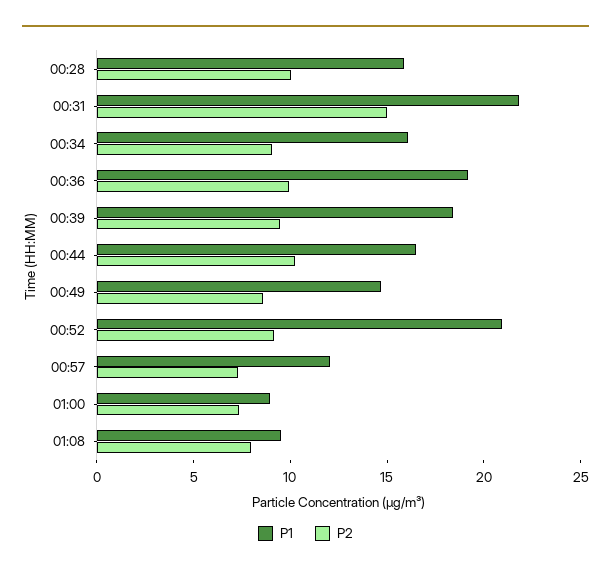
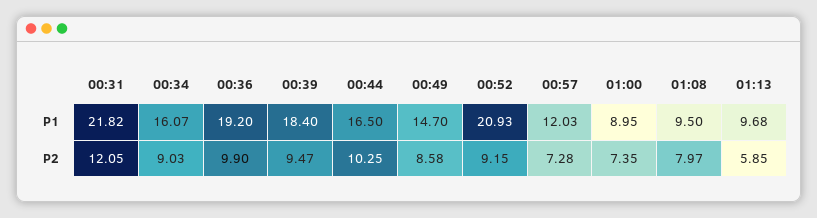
P1, 00:28: 16 -> none
P2, 00:28: 10 -> none
P2, 00:31: 15 -> 12.05
P1, 01:13: none -> 9.68
P2, 01:13: none -> 5.85

